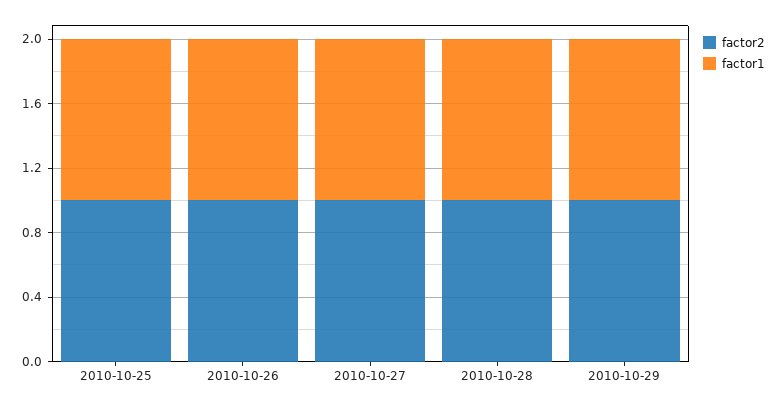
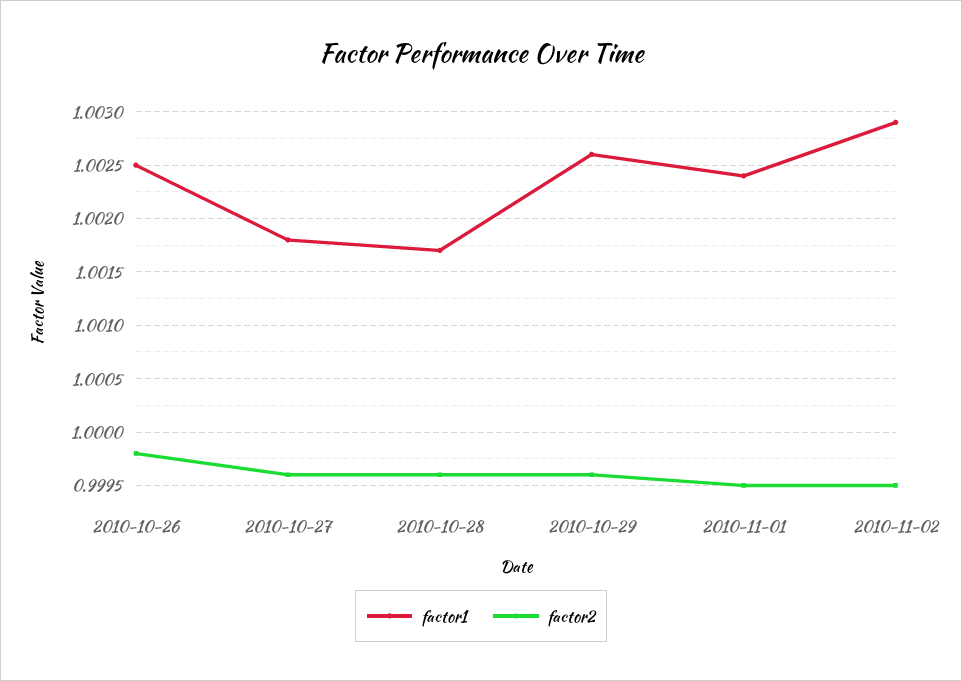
factor2, 2010-10-25: 1 -> none
factor1, 2010-10-25: 1 -> none
factor1, 2010-11-01: none -> 1.0024
factor2, 2010-11-01: none -> 0.9995
factor1, 2010-11-02: none -> 1.0029
factor2, 2010-11-02: none -> 0.9995

